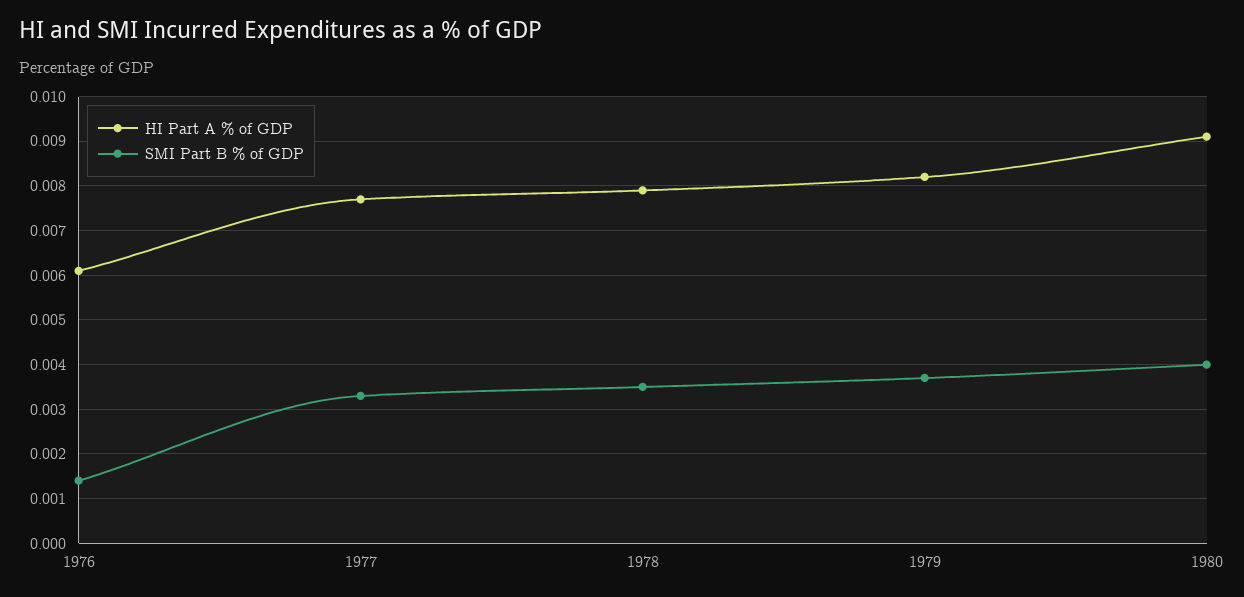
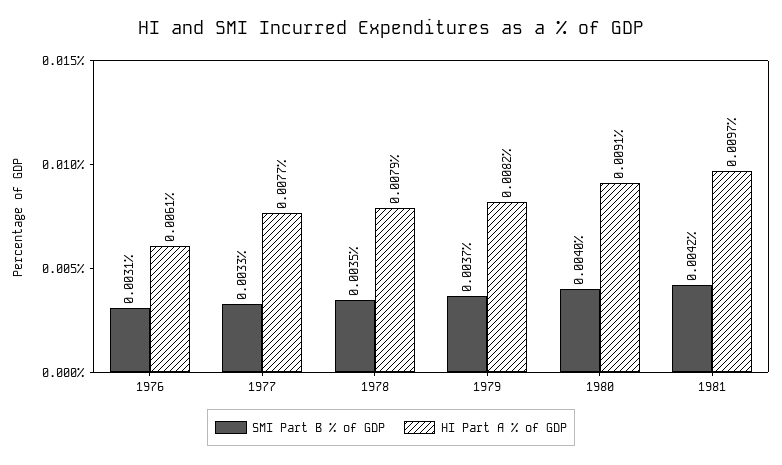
SMI Part B % of GDP, 1976: 0.0015 -> 0.0031
SMI Part B % of GDP, 1981: none -> 0.0042
HI Part A % of GDP, 1981: none -> 0.0097

